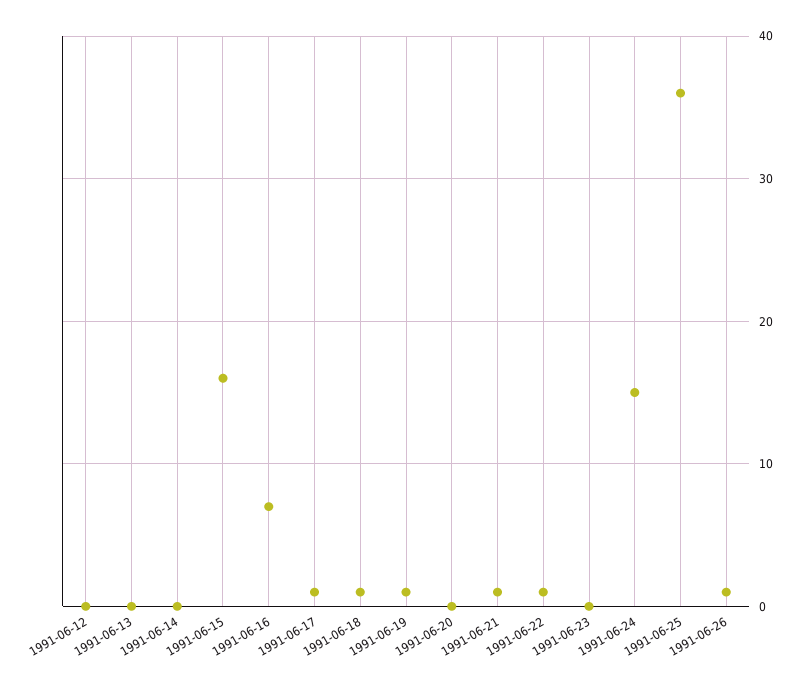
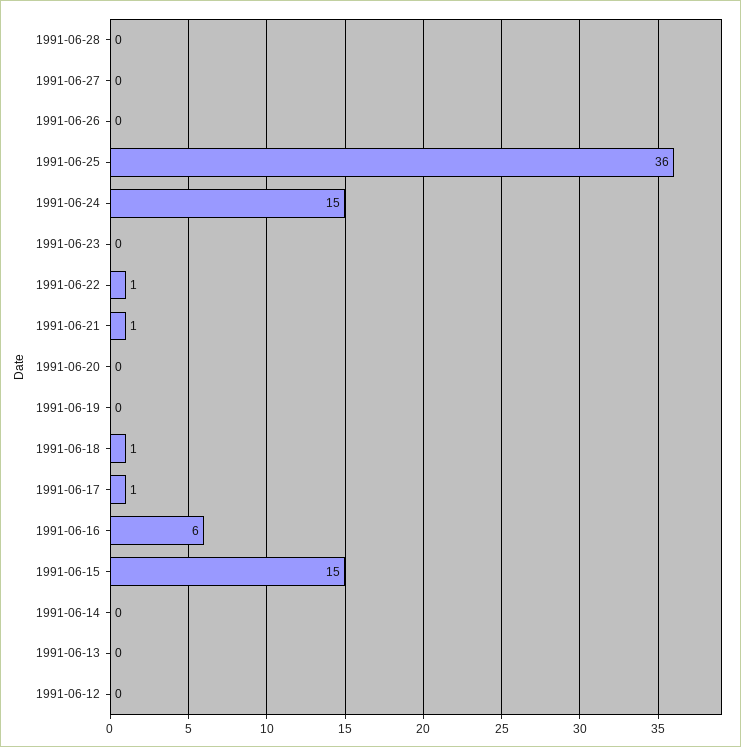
1991-06-15: 16 -> 15
1991-06-16: 7 -> 6
1991-06-19: 1 -> 0
1991-06-26: 1 -> 0
1991-06-28: none -> 0
1991-06-27: none -> 0

